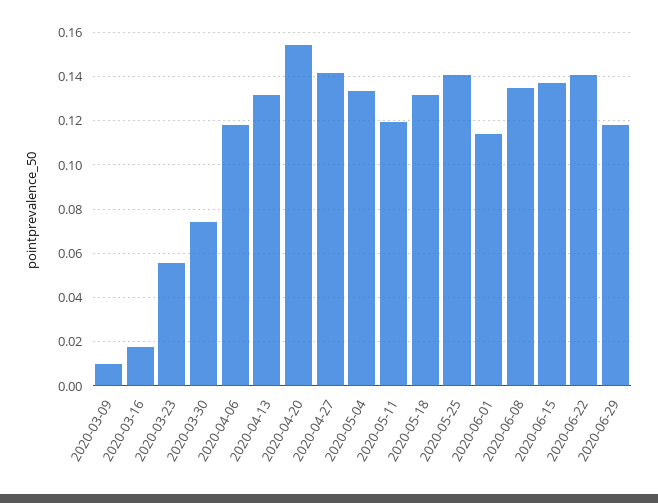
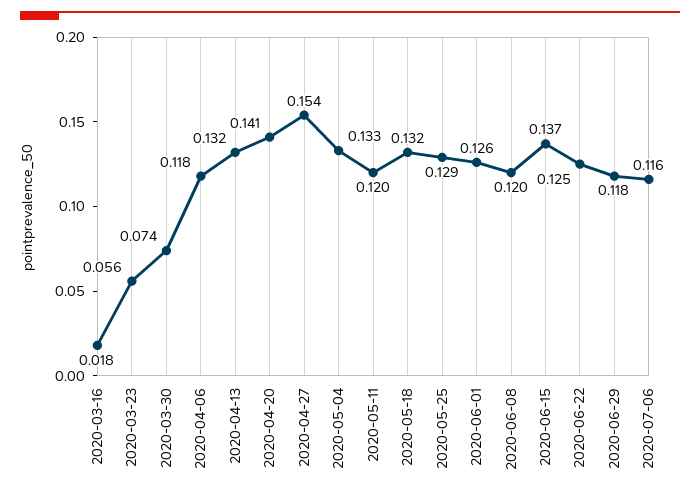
2020-03-09: 0.01 -> none
2020-04-20: 0.155 -> 0.141
2020-04-27: 0.14 -> 0.154
2020-05-25: 0.14 -> 0.129
2020-06-01: 0.115 -> 0.126
2020-06-08: 0.135 -> 0.12
2020-06-22: 0.14 -> 0.125
2020-07-06: none -> 0.116

